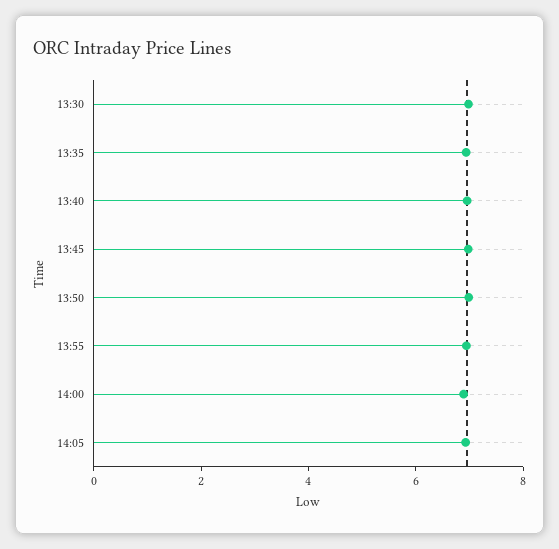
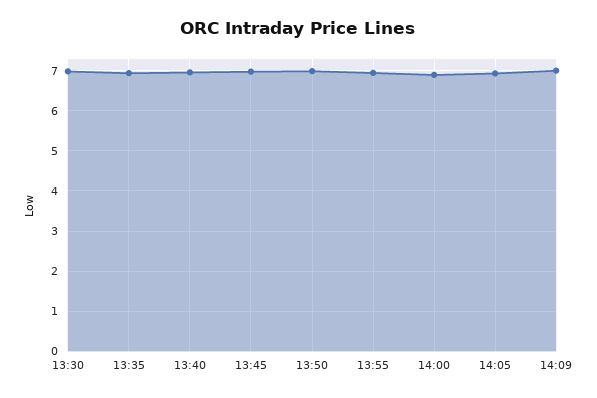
14:09: none -> 7

